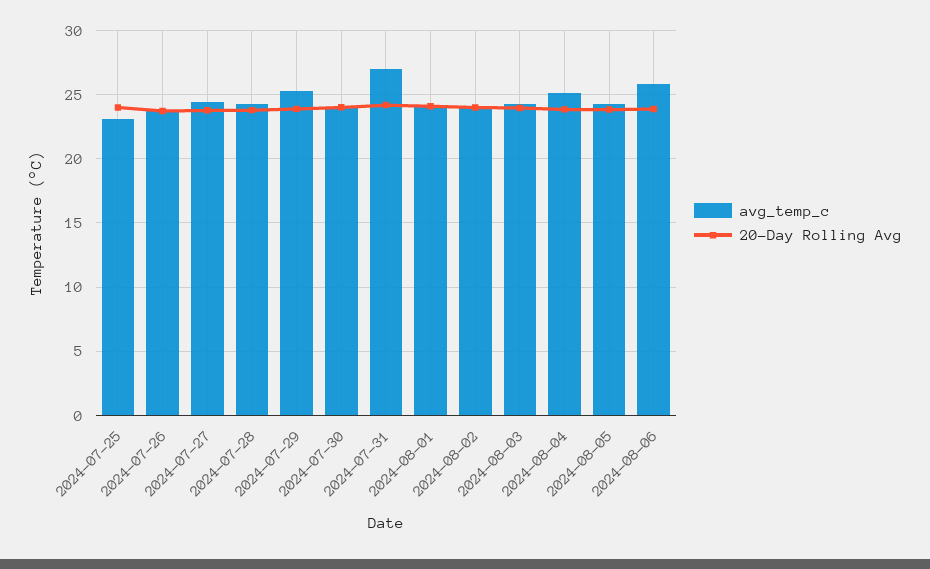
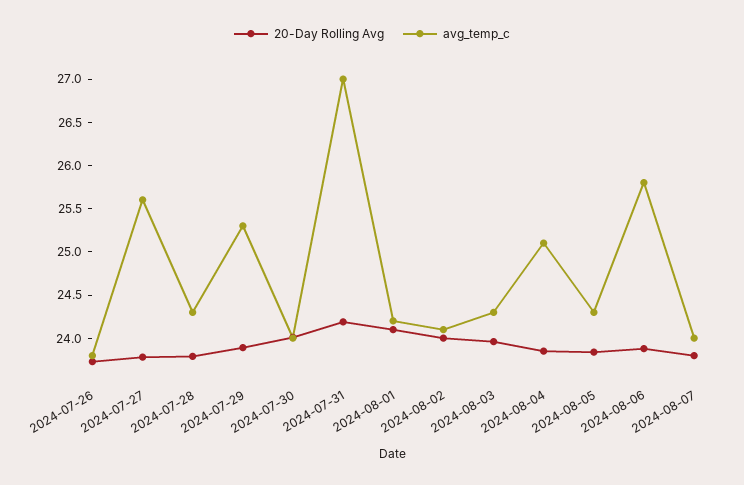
avg_temp_c, 2024-07-25: 23 -> none
20-Day Rolling Avg, 2024-07-25: 24 -> none
avg_temp_c, 2024-07-27: 24.5 -> 25.6
20-Day Rolling Avg, 2024-08-07: none -> 23.8
avg_temp_c, 2024-08-07: none -> 24

